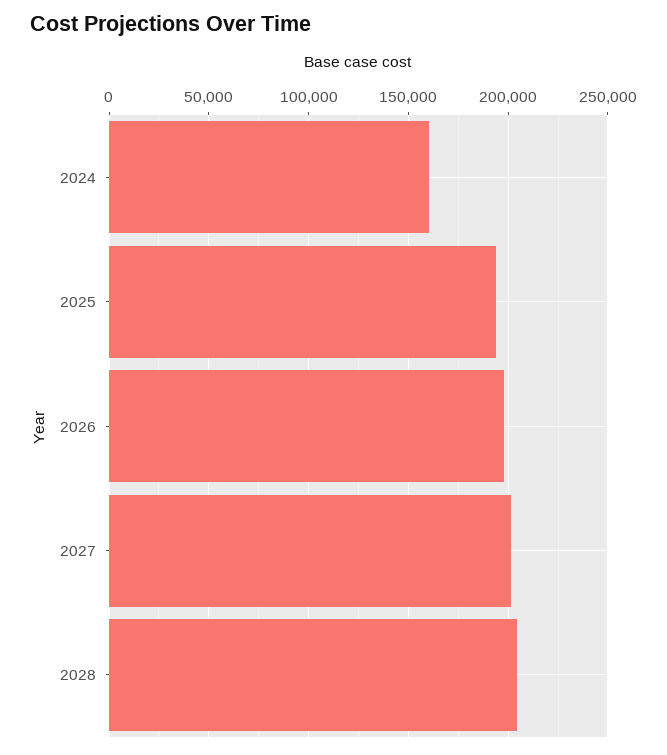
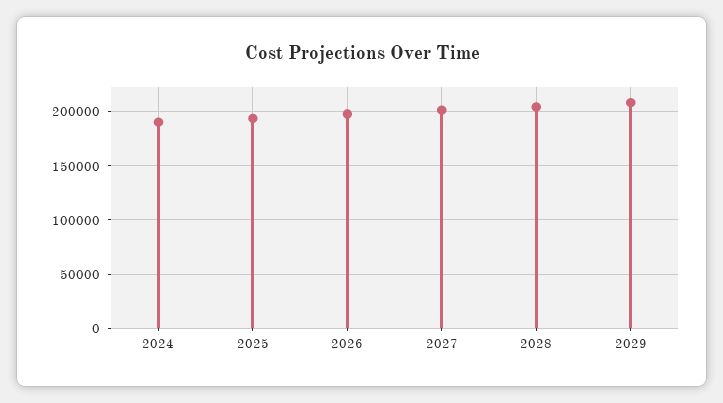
2024: 160000 -> 190000
2029: none -> 210000

